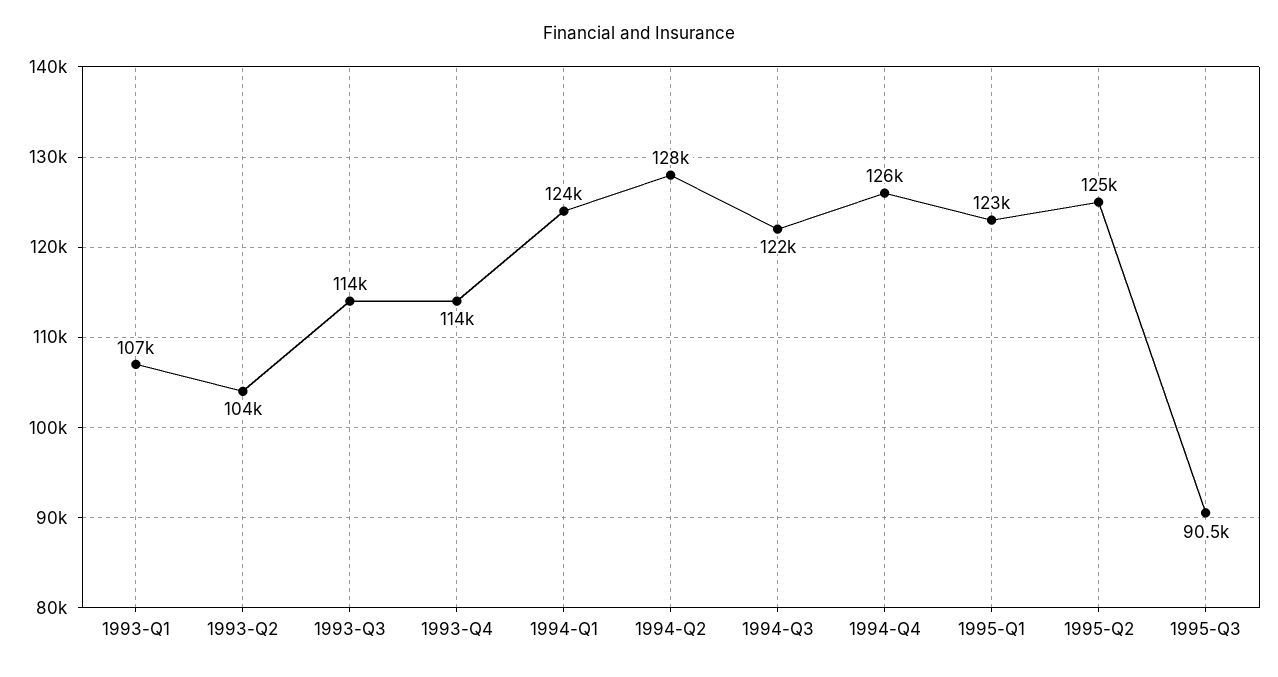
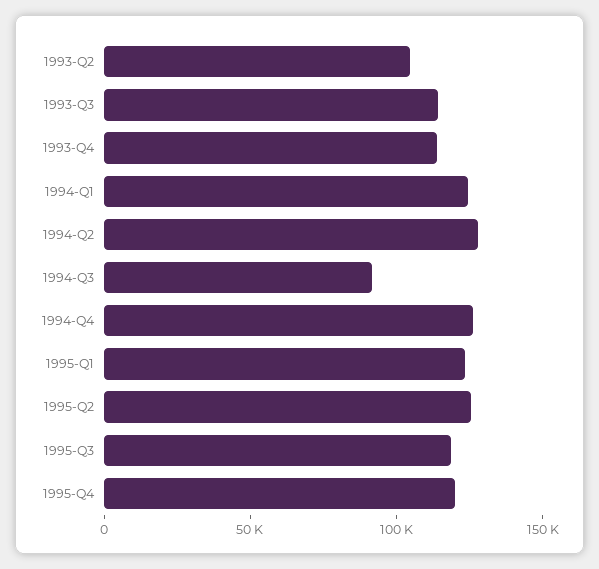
1993-Q1: 107000 -> none
1994-Q3: 122000 -> 90000
1995-Q3: 90500 -> 120000
1995-Q4: none -> 120000

